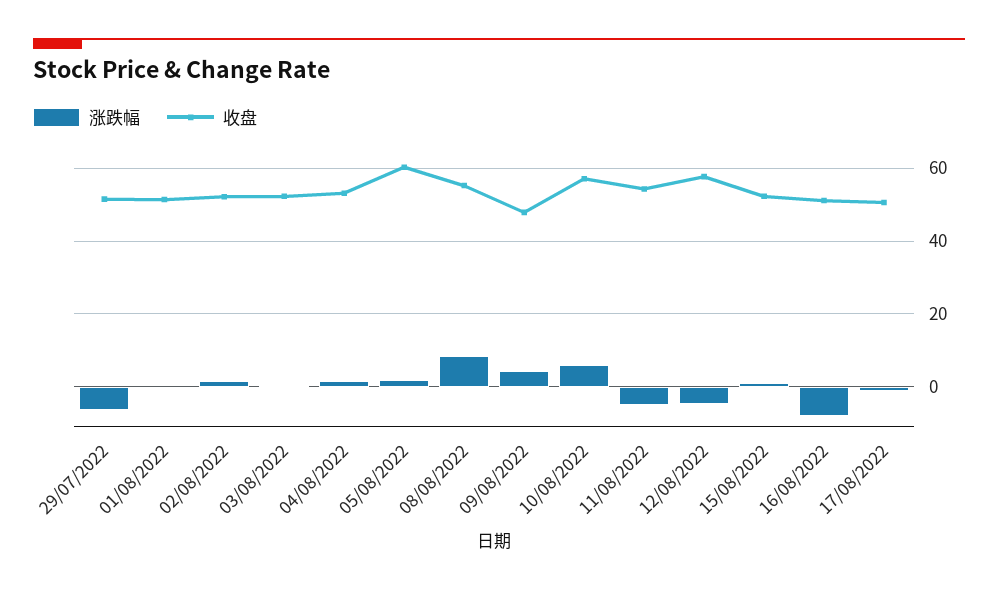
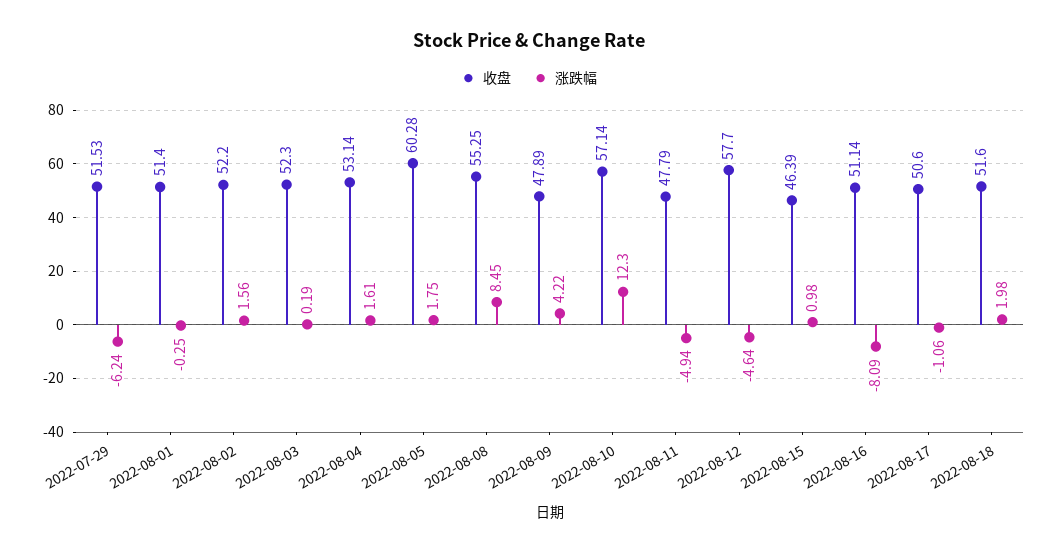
涨跌幅, 10/08/2022: 6 -> 12.3
收盘, 11/08/2022: 54 -> 47.79
收盘, 15/08/2022: 52 -> 46.39
收盘, 2022-08-18: none -> 51.6
涨跌幅, 2022-08-18: none -> 1.98

